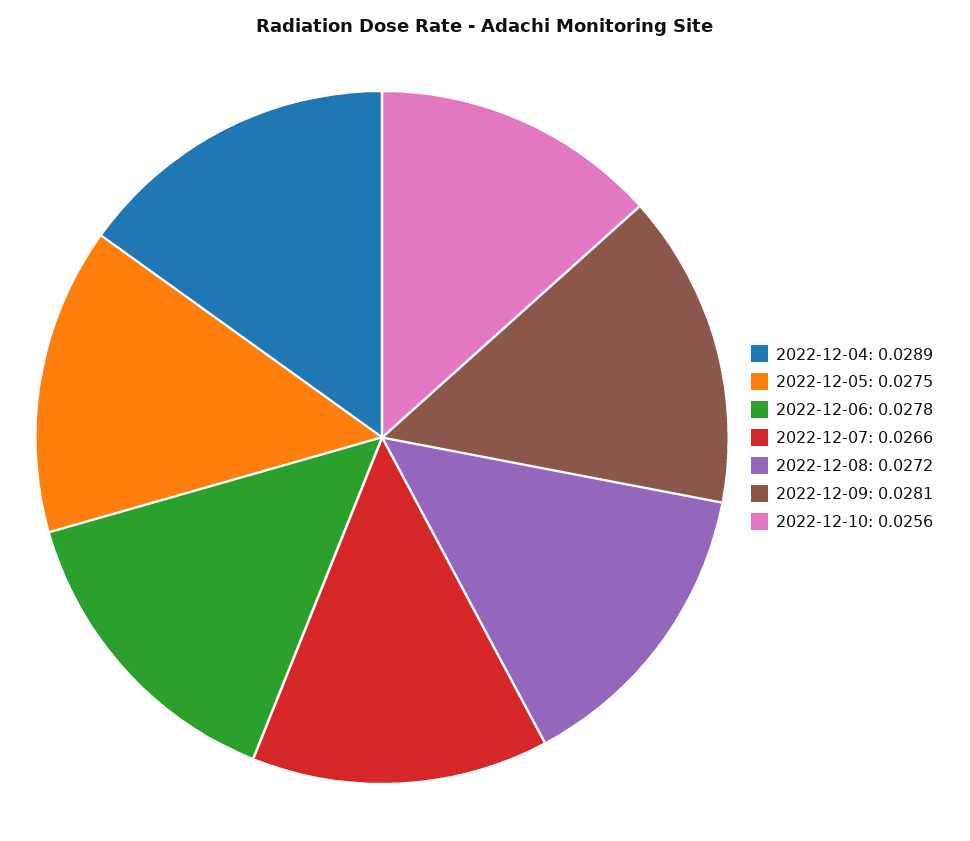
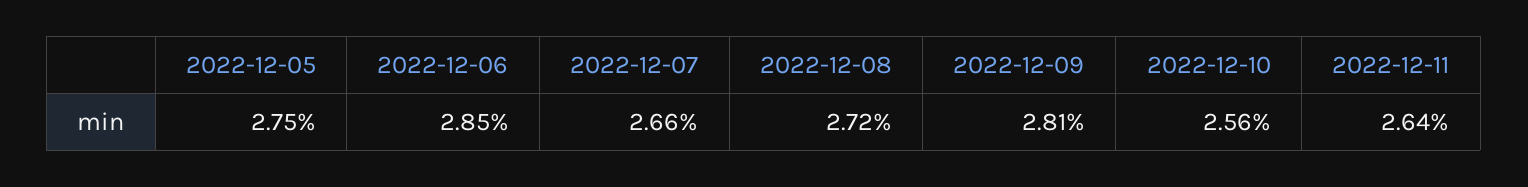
2022-12-04: 0.0289 -> none
2022-12-06: 0.0278 -> 0.0285
2022-12-11: none -> 0.0264

